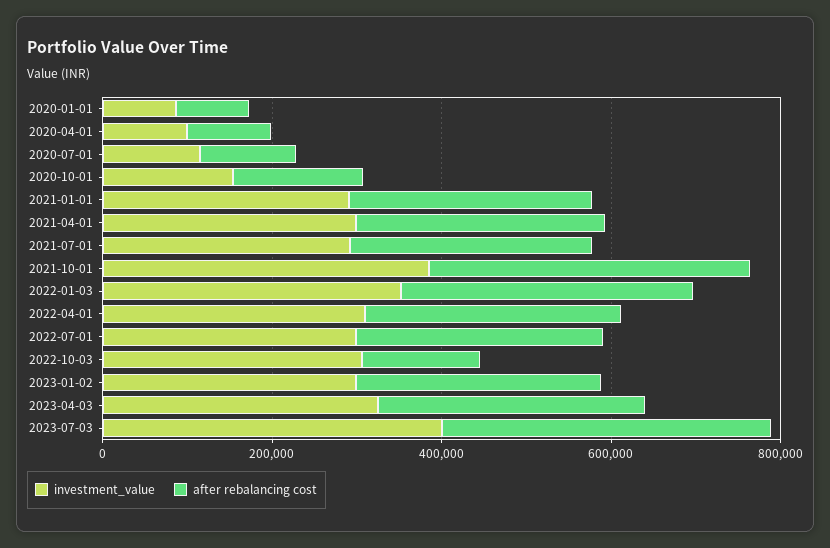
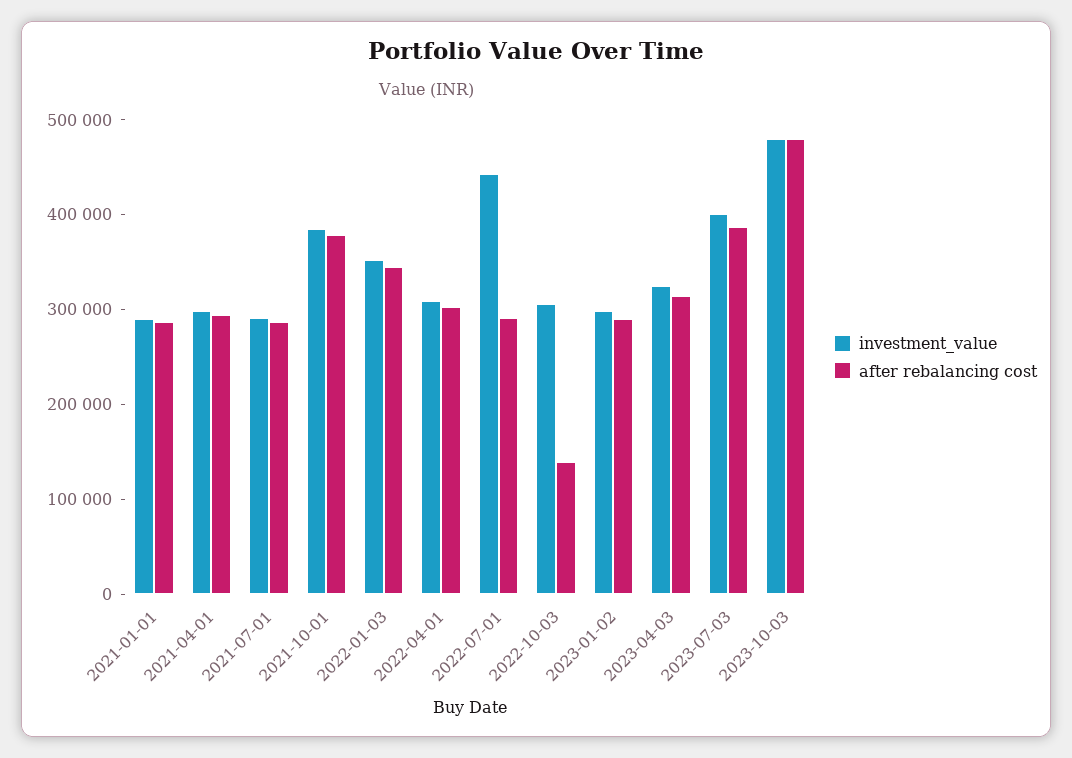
investment_value, 2020-01-01: 100000 -> none
after rebalancing cost, 2020-01-01: 100000 -> none
investment_value, 2020-04-01: 100000 -> none
after rebalancing cost, 2020-04-01: 100000 -> none
investment_value, 2020-07-01: 100000 -> none
after rebalancing cost, 2020-07-01: 100000 -> none
investment_value, 2020-10-01: 150000 -> none
after rebalancing cost, 2020-10-01: 150000 -> none
investment_value, 2022-07-01: 300000 -> 440000
investment_value, 2023-10-03: none -> 480000
after rebalancing cost, 2023-10-03: none -> 480000

